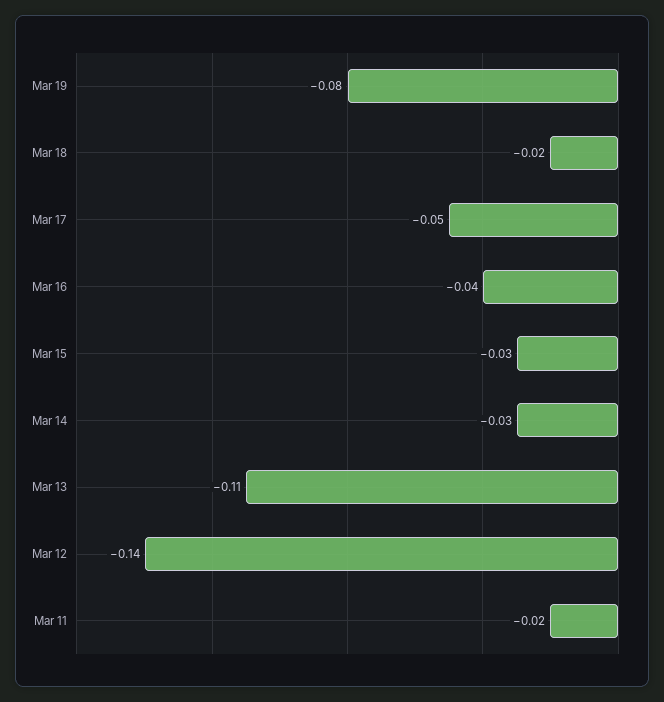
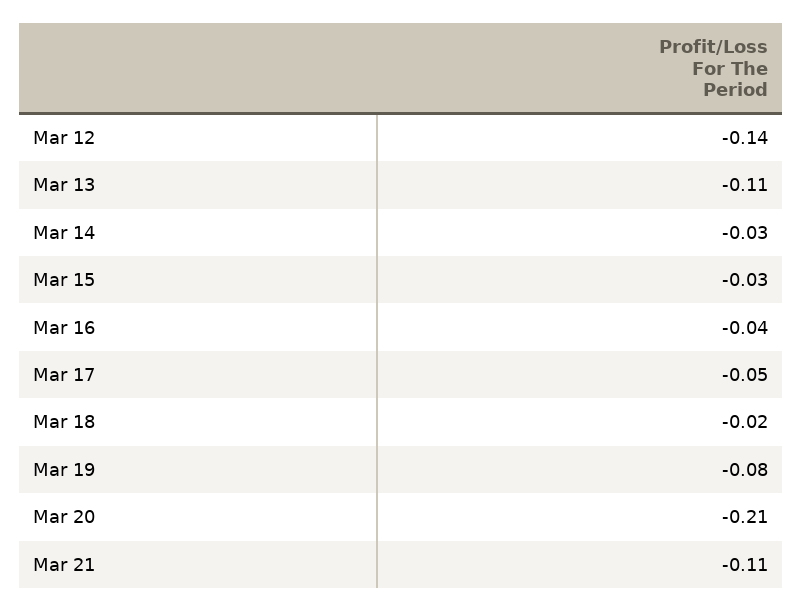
Mar 11: -0.02 -> none
Mar 20: none -> -0.21
Mar 21: none -> -0.11

